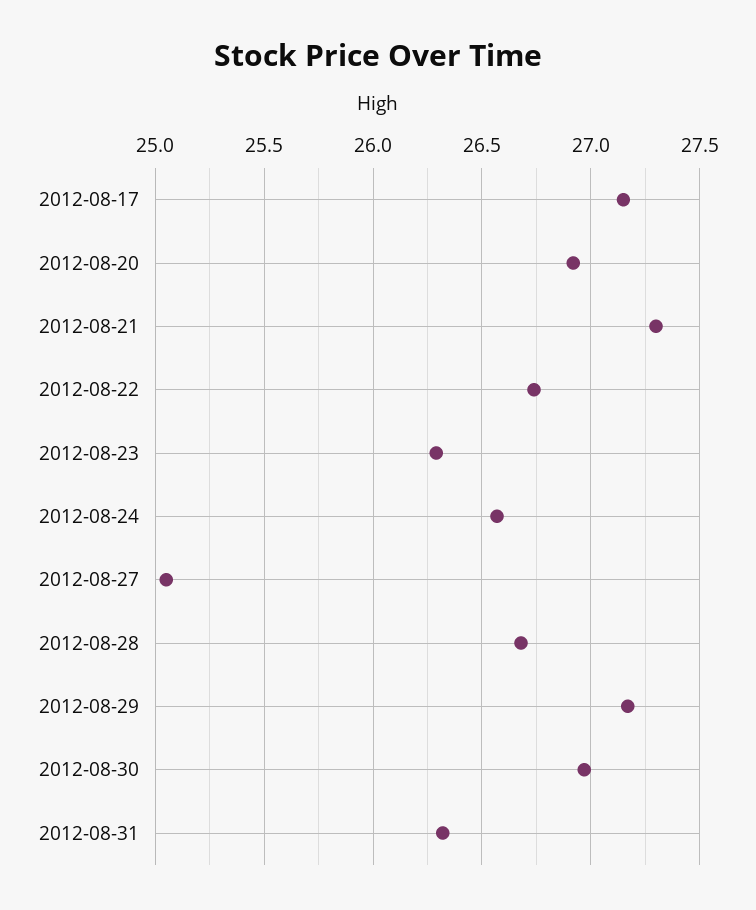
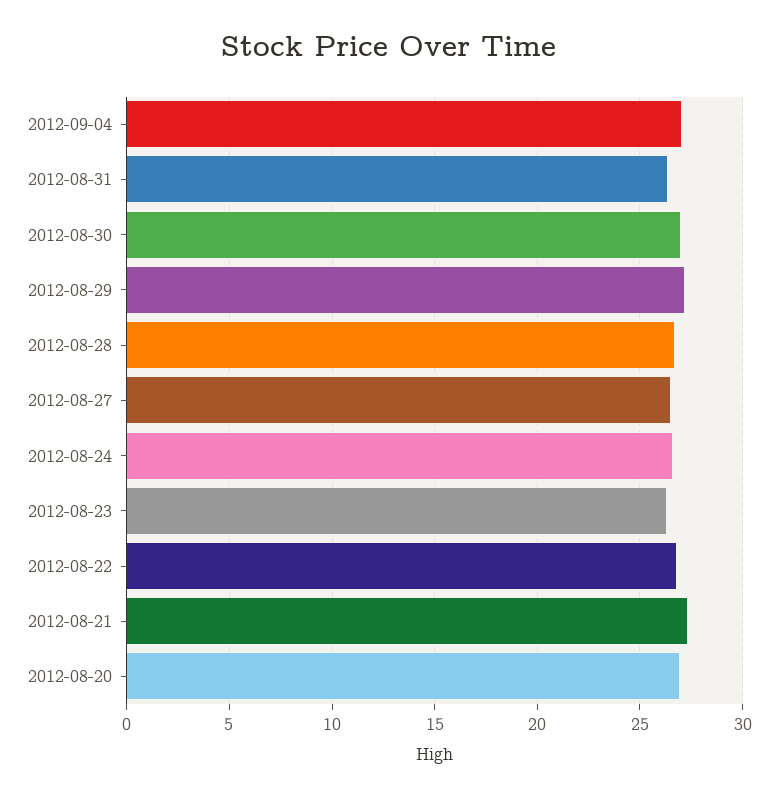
2012-08-17: 27.15 -> none
2012-08-27: 25.05 -> 26.5
2012-09-04: none -> 27

